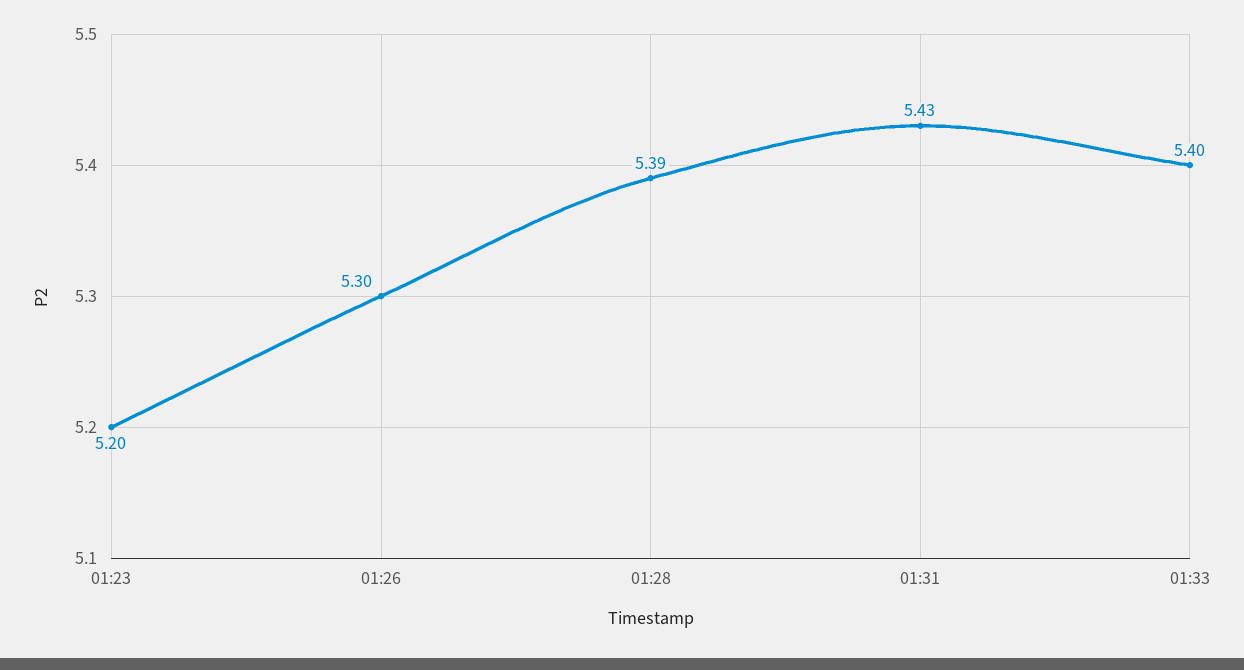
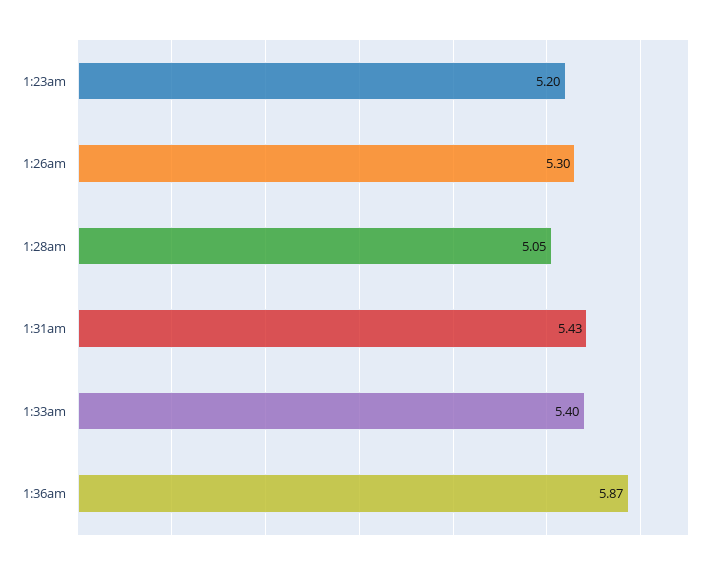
01:28: 5.39 -> 5.05
1:36am: none -> 5.87

